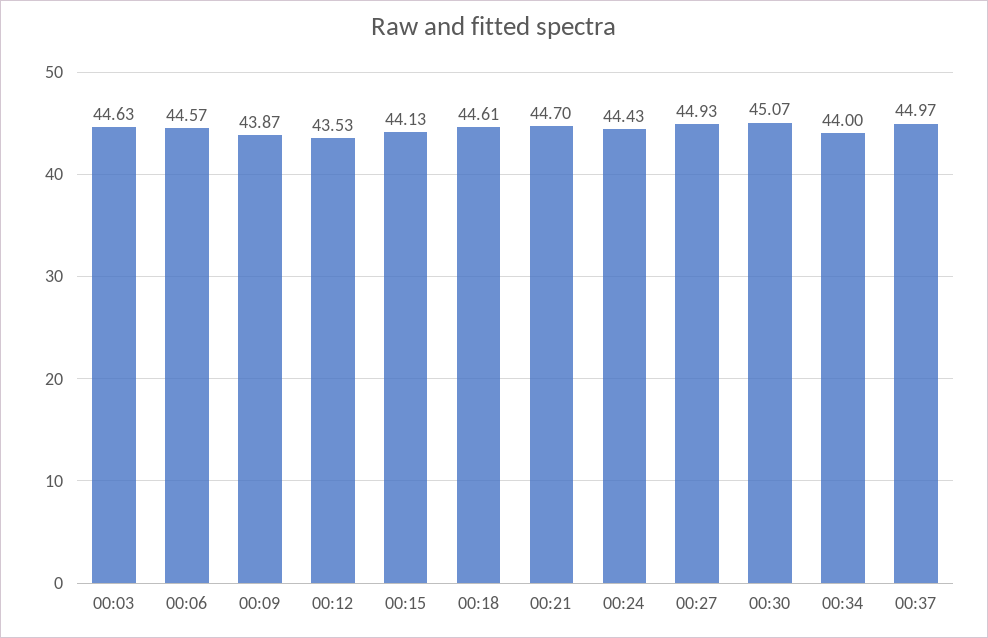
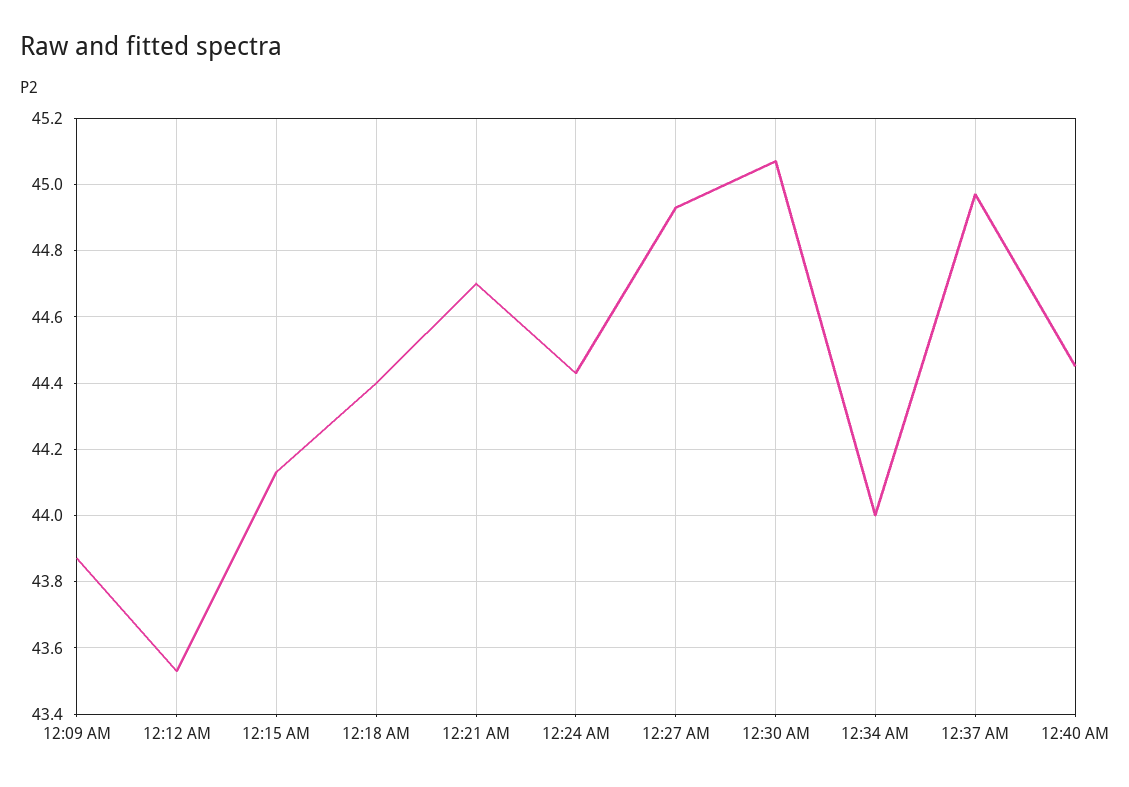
00:03: 44.63 -> none
00:06: 44.57 -> none
00:18: 44.61 -> 44.4
12:40 AM: none -> 44.45

